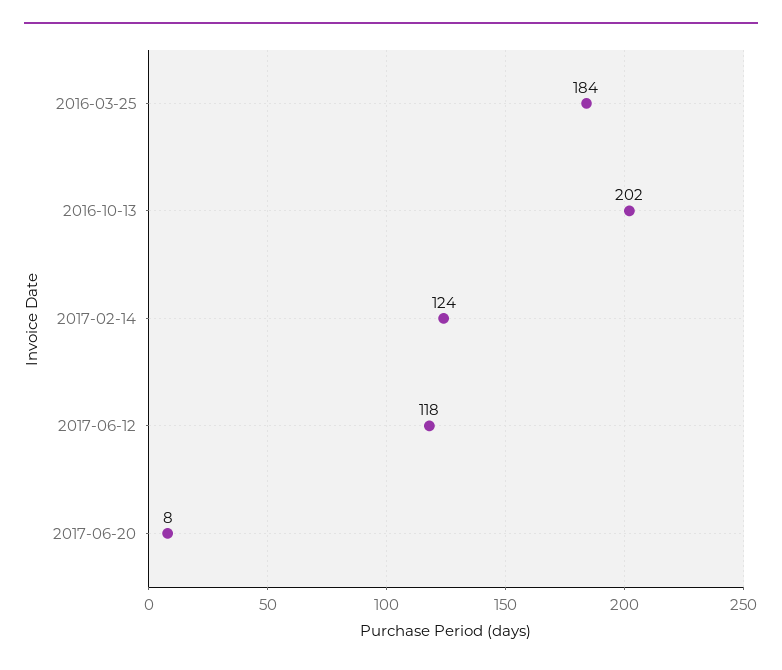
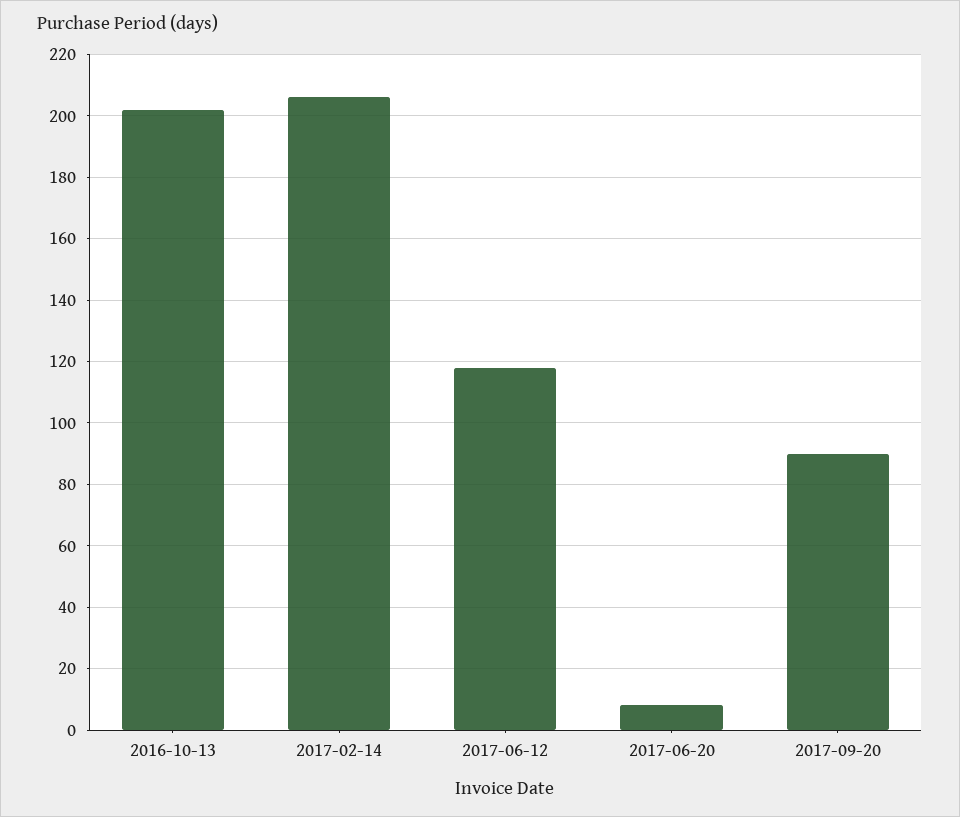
2016-03-25: 184 -> none
2017-02-14: 124 -> 205
2017-09-20: none -> 90

